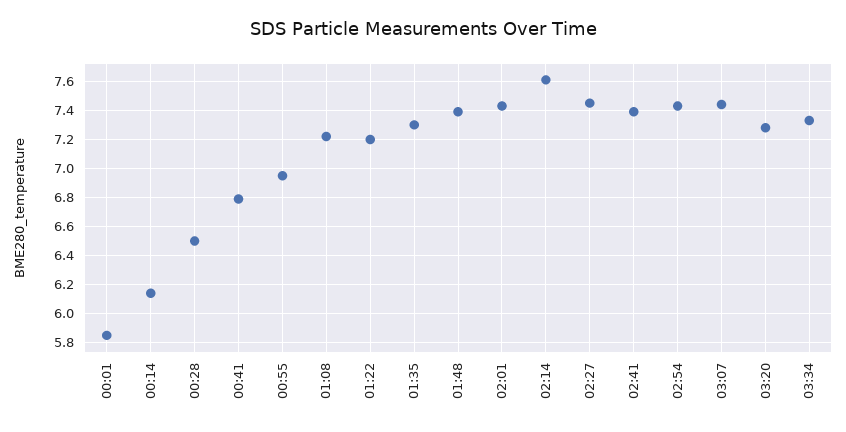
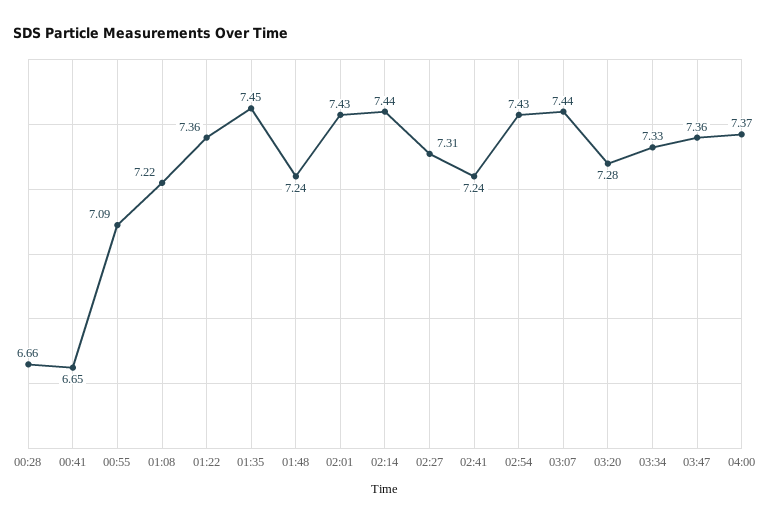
00:01: 5.85 -> none
00:14: 6.15 -> none
00:28: 6.5 -> 6.66
00:41: 6.8 -> 6.65
00:55: 6.95 -> 7.09
01:22: 7.2 -> 7.36
01:35: 7.3 -> 7.45
01:48: 7.4 -> 7.24
02:14: 7.6 -> 7.44
02:27: 7.45 -> 7.31
02:41: 7.4 -> 7.24
03:47: none -> 7.36
04:00: none -> 7.37

